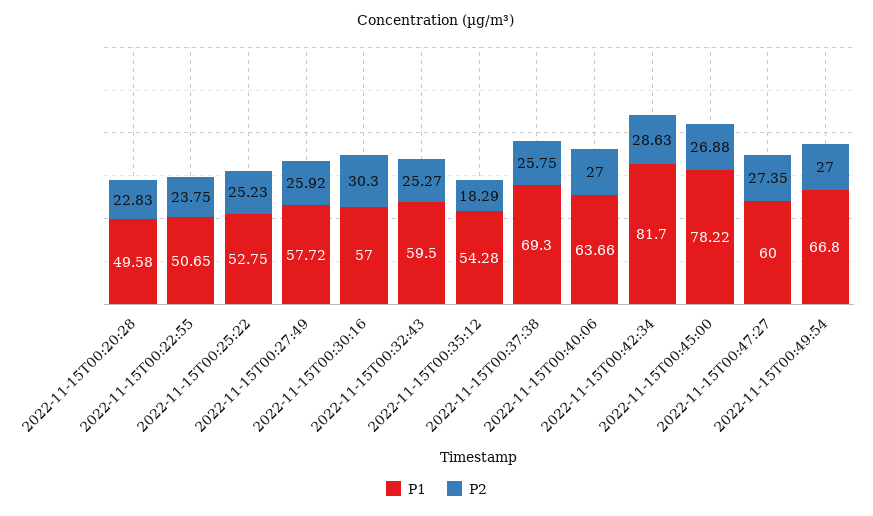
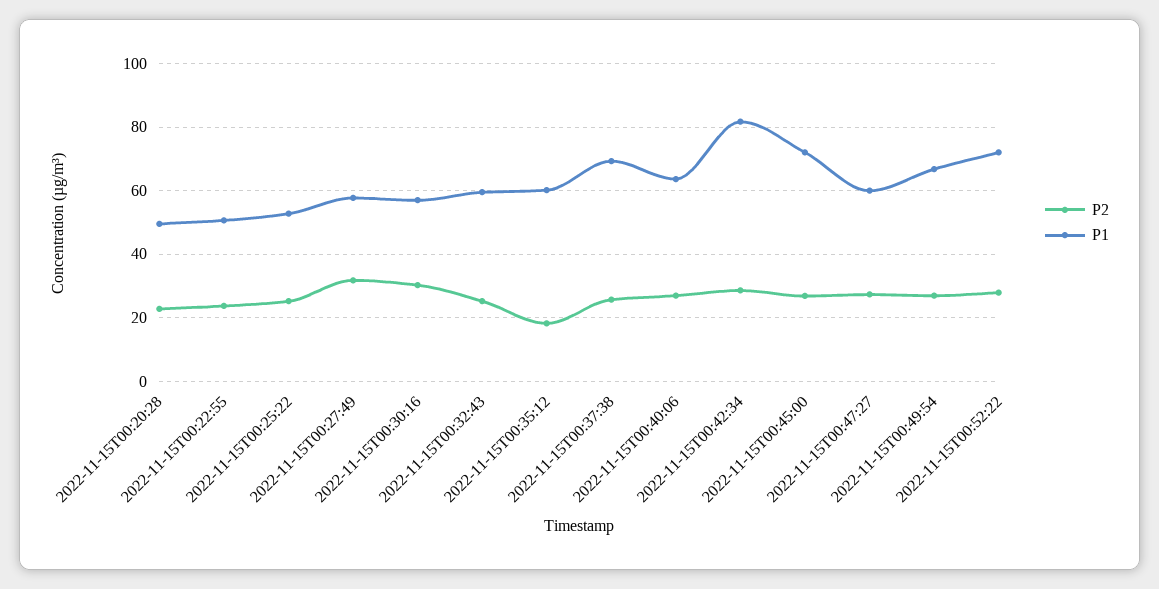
P2, 2022-11-15T00:27:49: 25.92 -> 32
P1, 2022-11-15T00:35:12: 54.28 -> 60
P1, 2022-11-15T00:45:00: 78.22 -> 72
P2, 2022-11-15T00:52:22: none -> 28
P1, 2022-11-15T00:52:22: none -> 72

